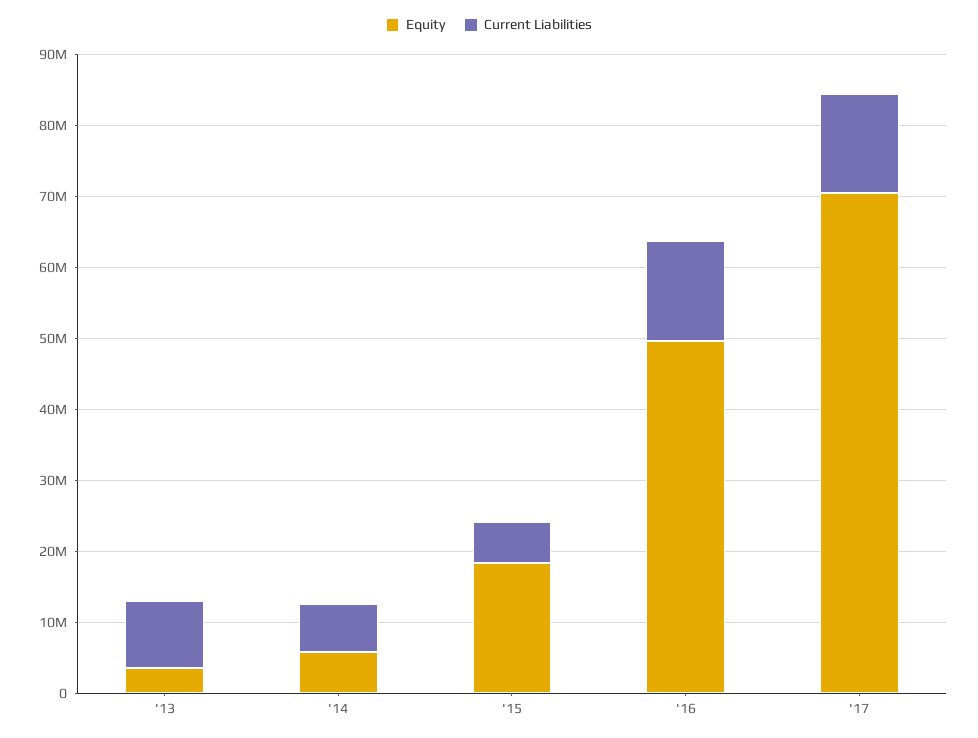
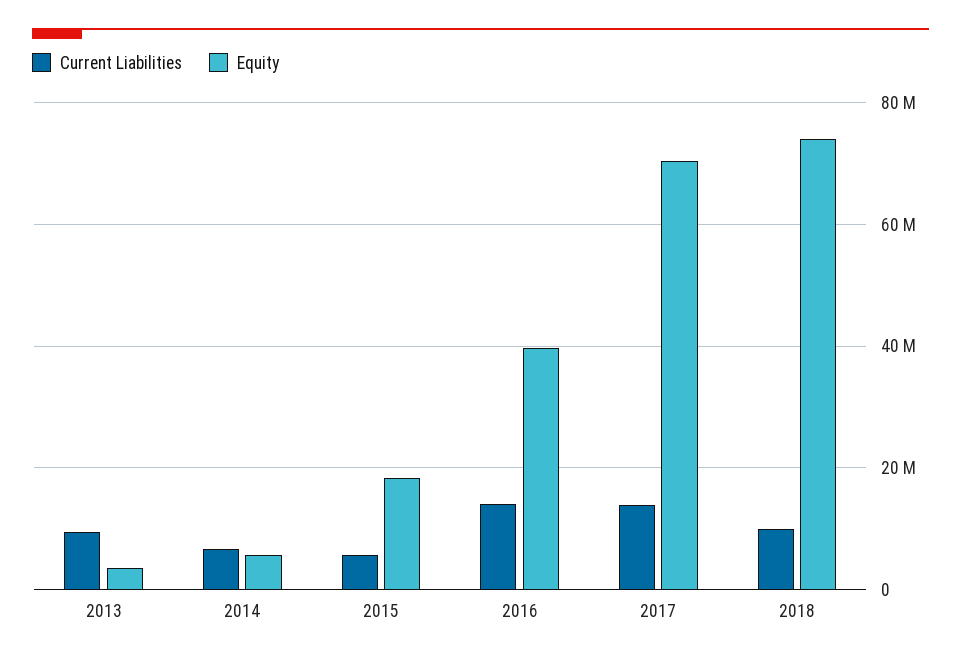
Equity, '16: 50000000 -> 40000000
Current Liabilities, 2018: none -> 10000000
Equity, 2018: none -> 74000000

